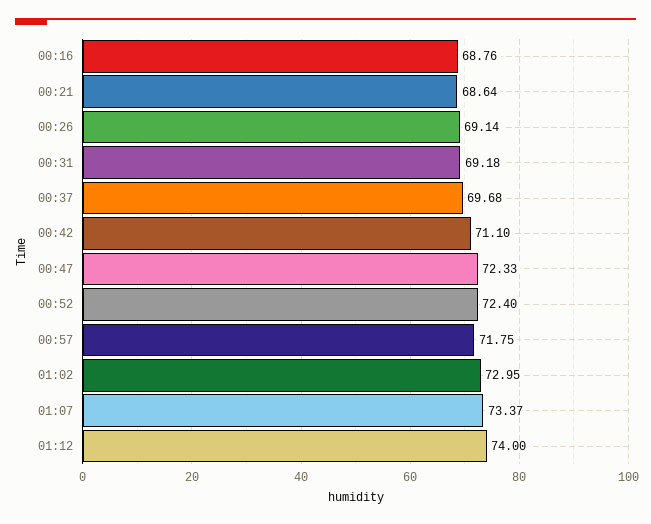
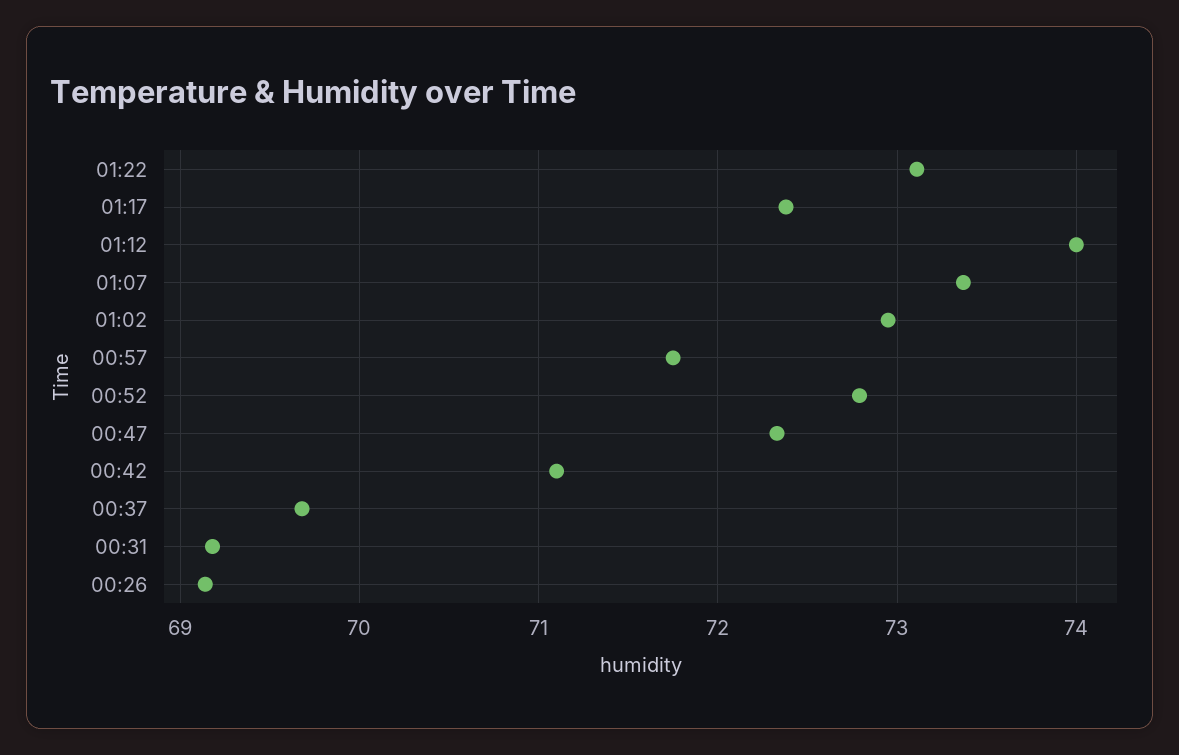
00:16: 68.76 -> none
00:21: 68.64 -> none
00:52: 72.4 -> 72.8
01:22: none -> 73.1
01:17: none -> 72.4

